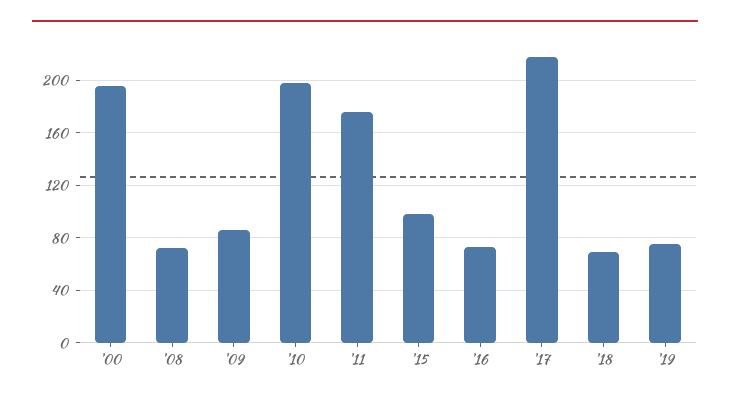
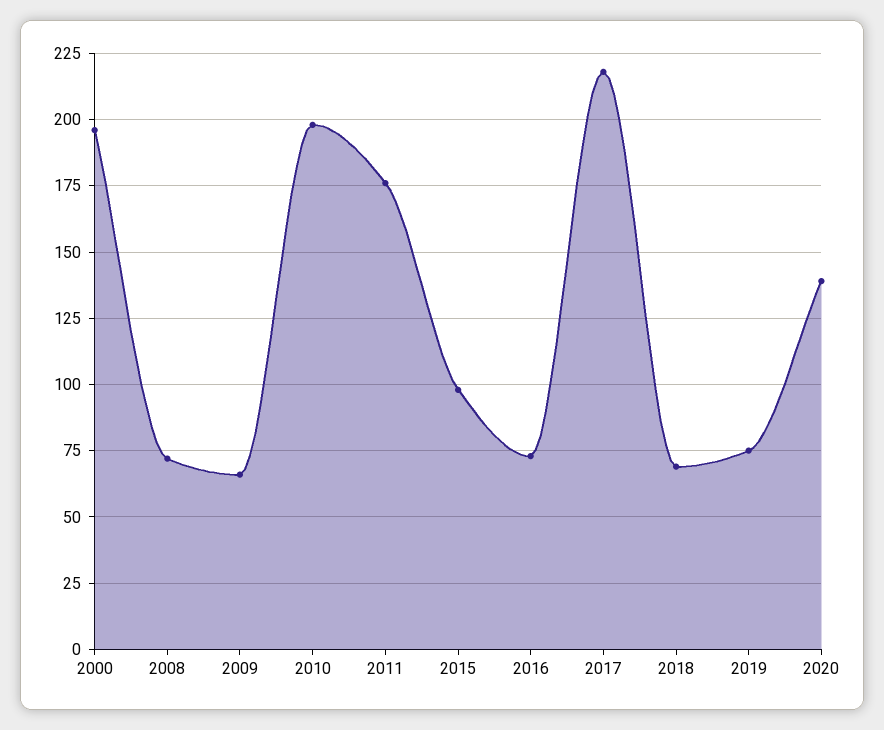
'09: 85 -> 65
2020: none -> 140

